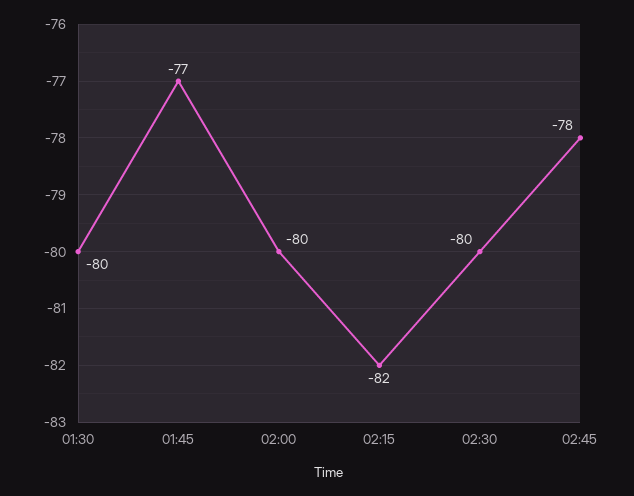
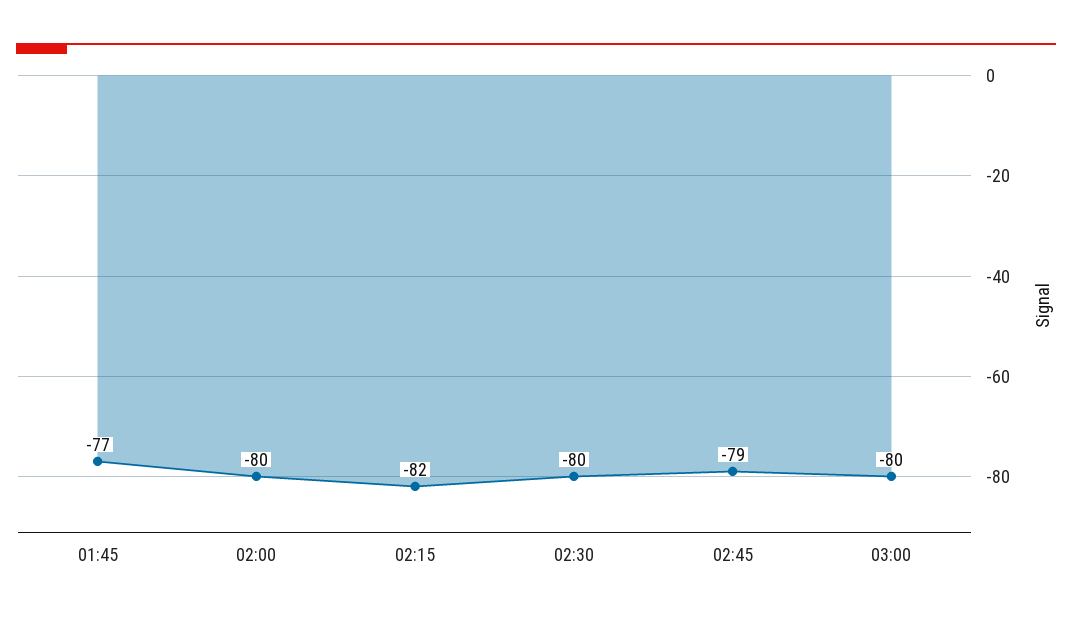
01:30: -80 -> none
02:45: -78 -> -79
03:00: none -> -80

